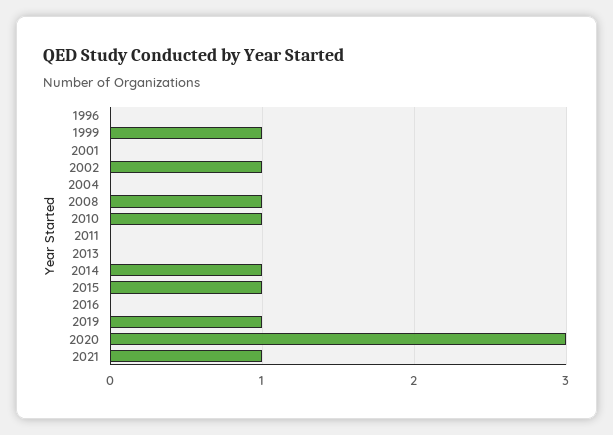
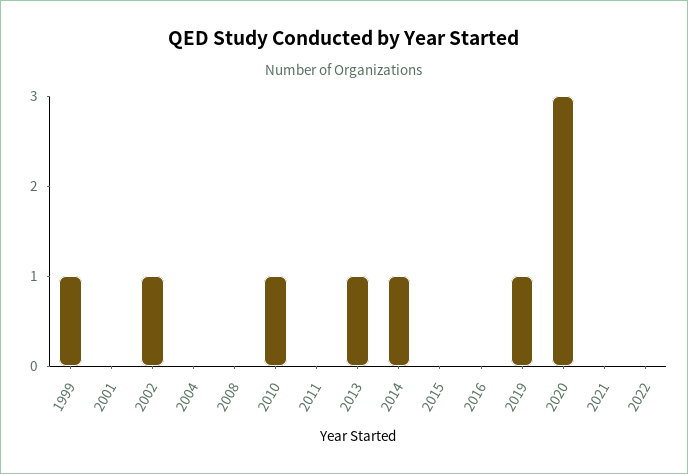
1996: 0 -> none
2008: 1 -> 0
2013: 0 -> 1
2015: 1 -> 0
2021: 1 -> 0
2022: none -> 0

